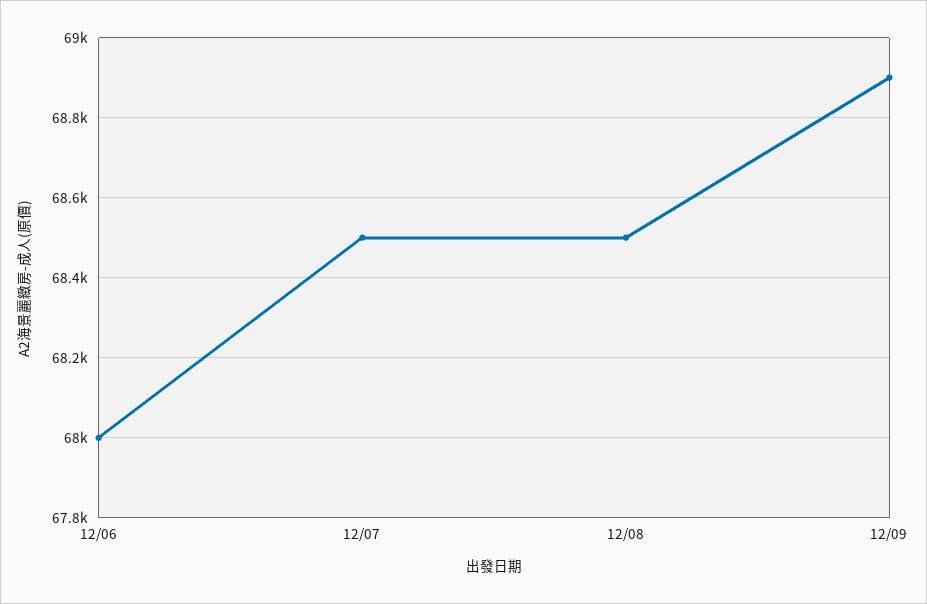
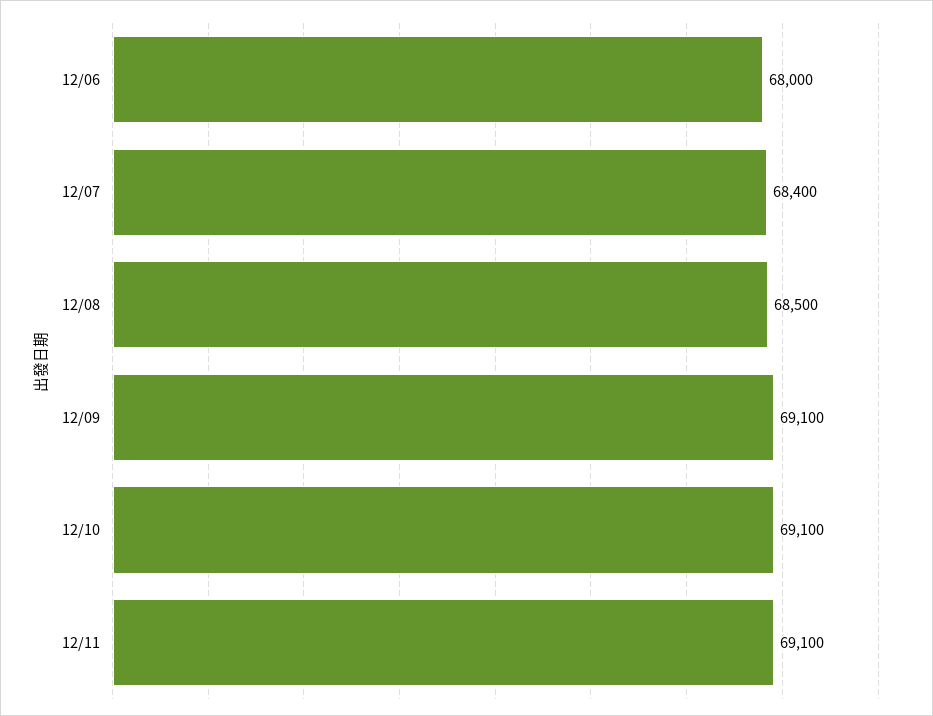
12/07: 68500 -> 68400
12/09: 68900 -> 69100
12/10: none -> 69100
12/11: none -> 69100

